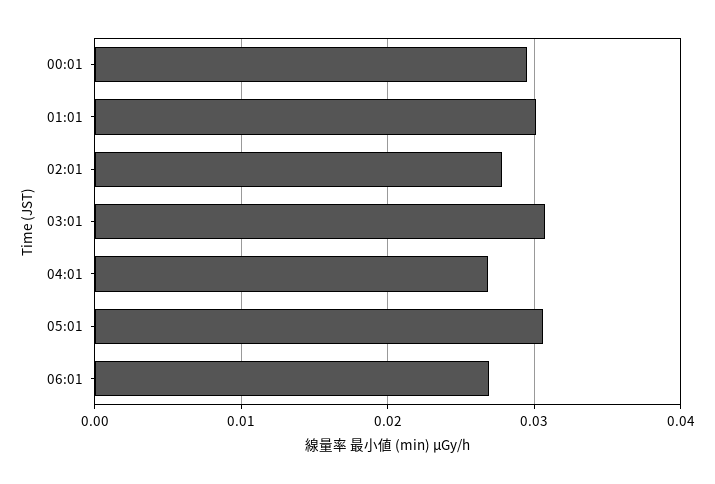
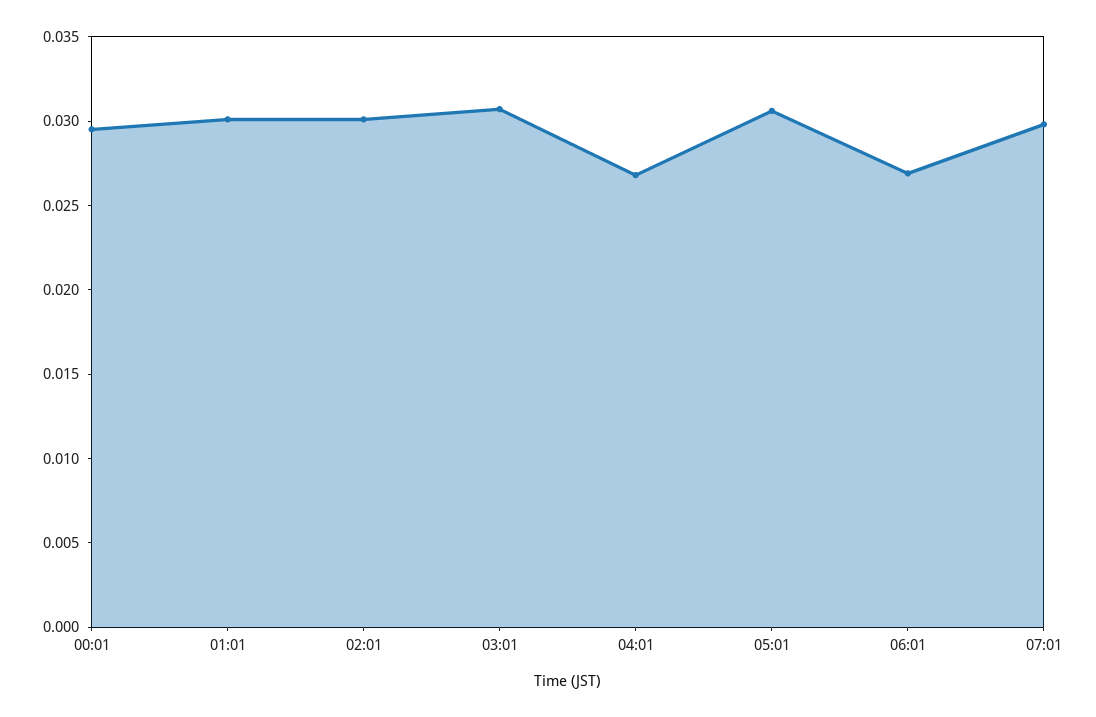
02:01: 0.028 -> 0.03
07:01: none -> 0.03

